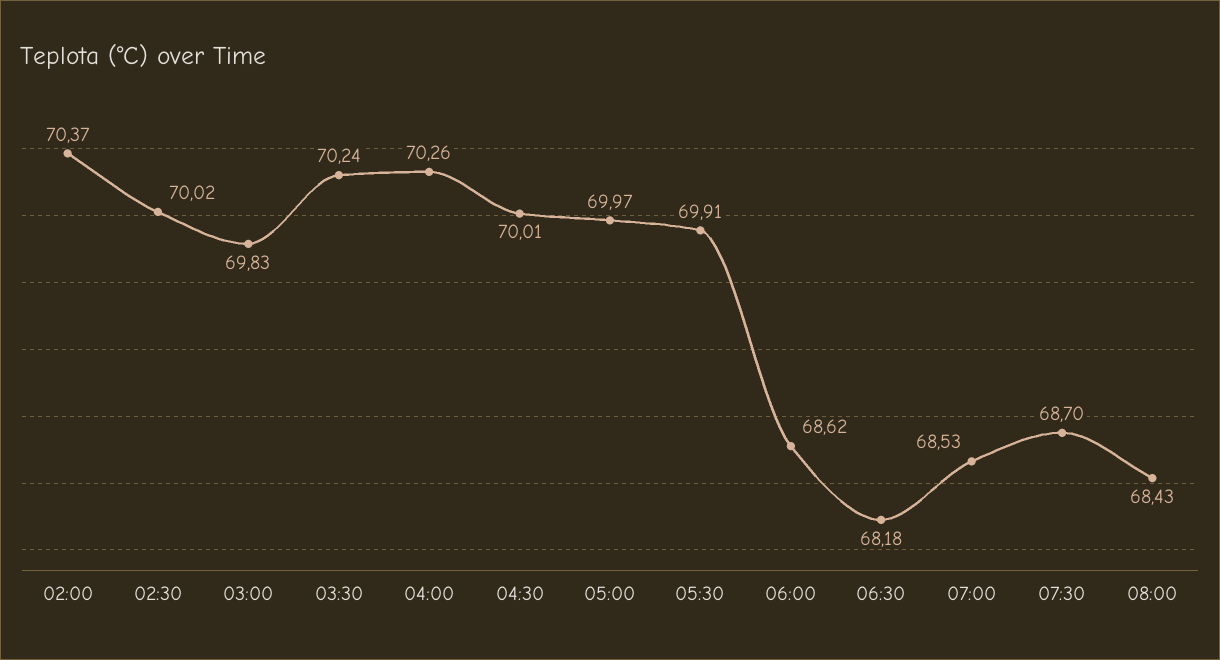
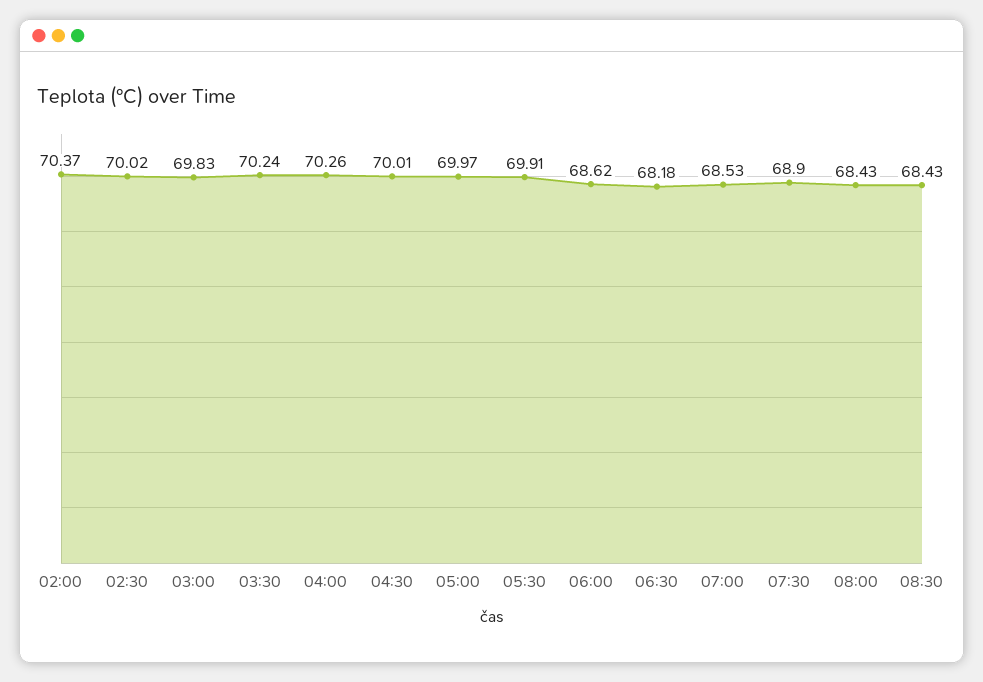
07:30: 68.7 -> 68.9
08:30: none -> 68.43

